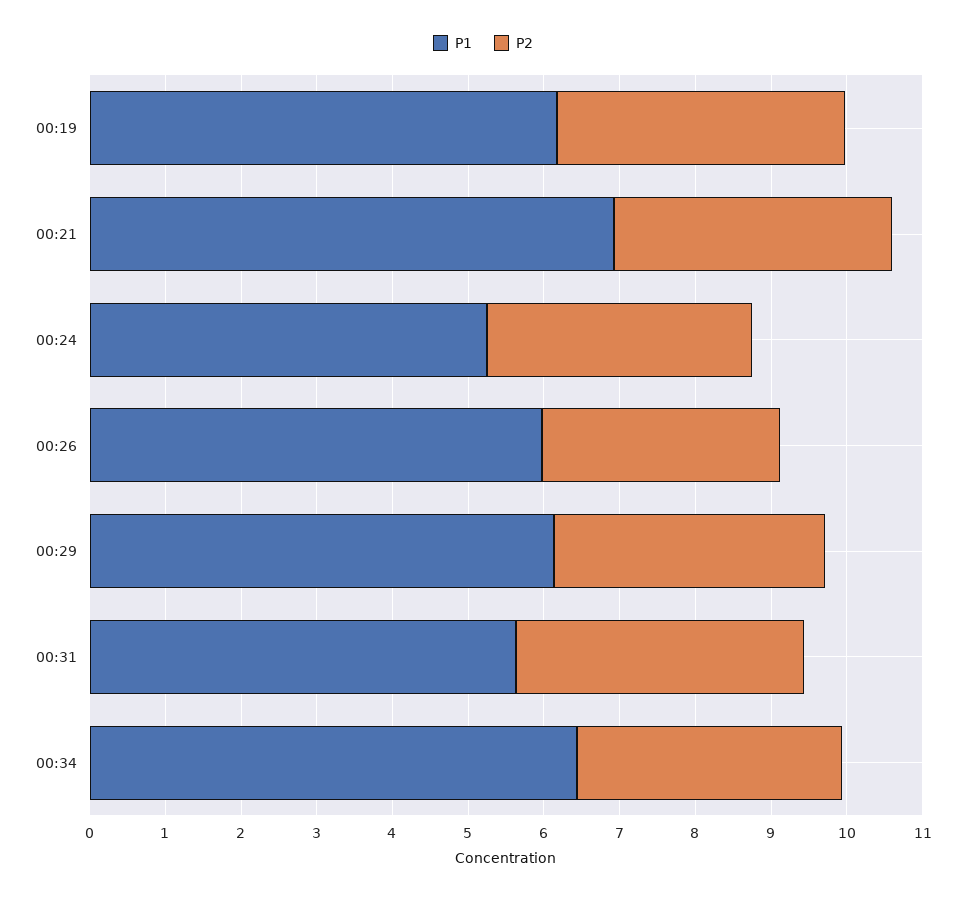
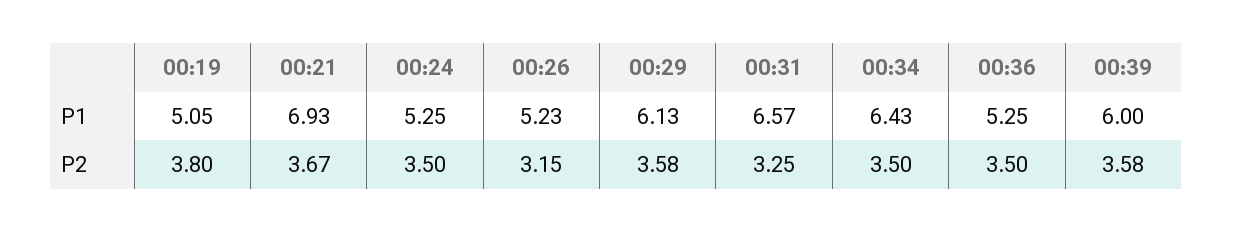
P1, 00:19: 6.2 -> 5.05
P1, 00:26: 6 -> 5.23
P1, 00:31: 5.6 -> 6.57
P2, 00:31: 3.8 -> 3.25
P1, 00:36: none -> 5.25
P1, 00:39: none -> 6
P2, 00:36: none -> 3.5
P2, 00:39: none -> 3.58

